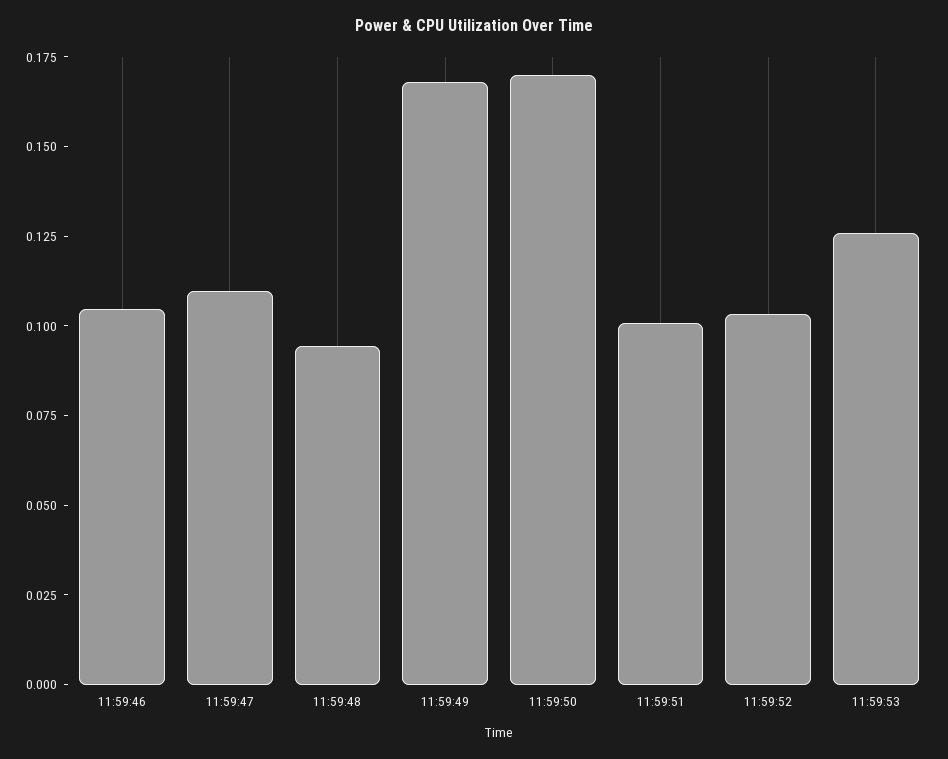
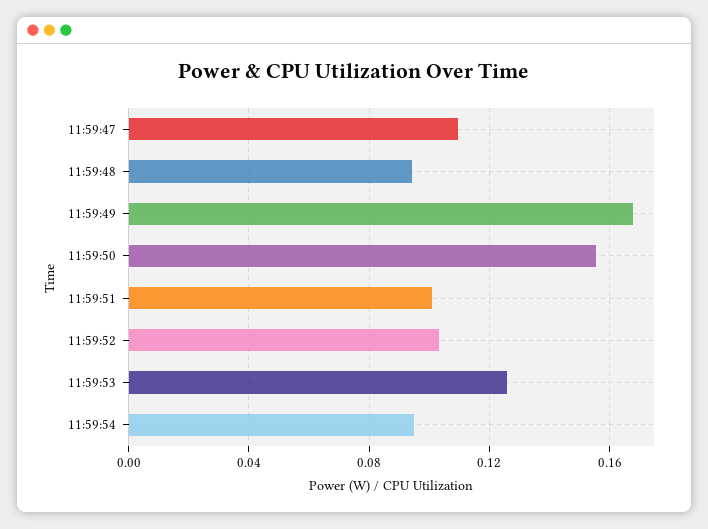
11:59:46: 0.105 -> none
11:59:50: 0.17 -> 0.155
11:59:54: none -> 0.095

